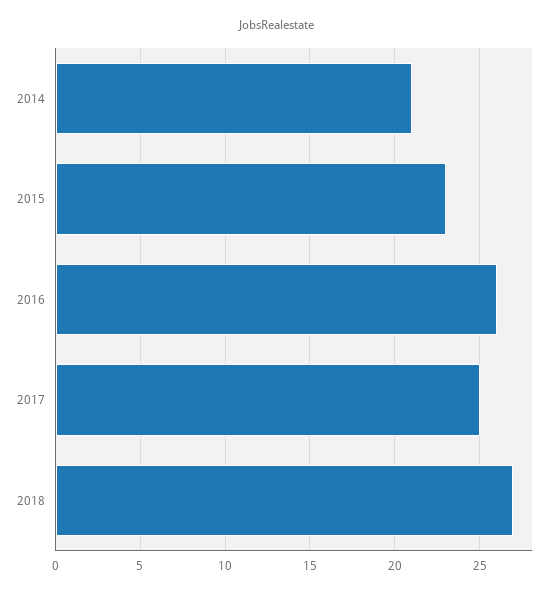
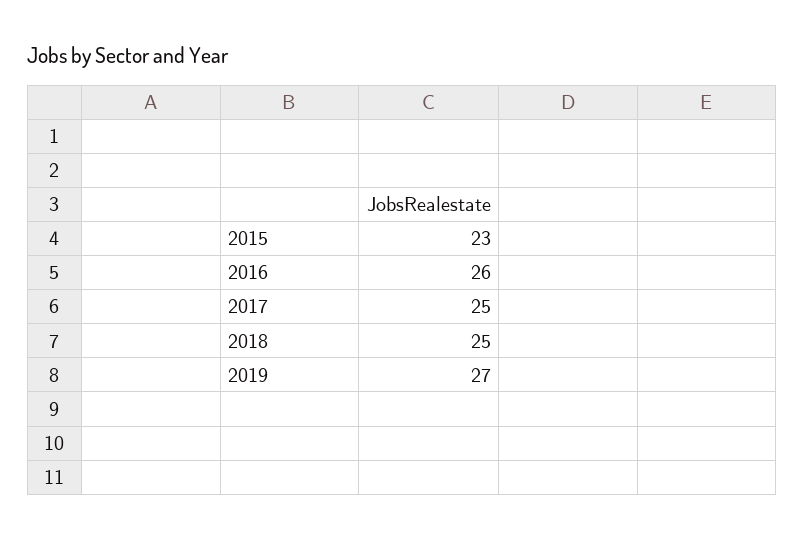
2014: 21 -> none
2018: 27 -> 25
2019: none -> 27

